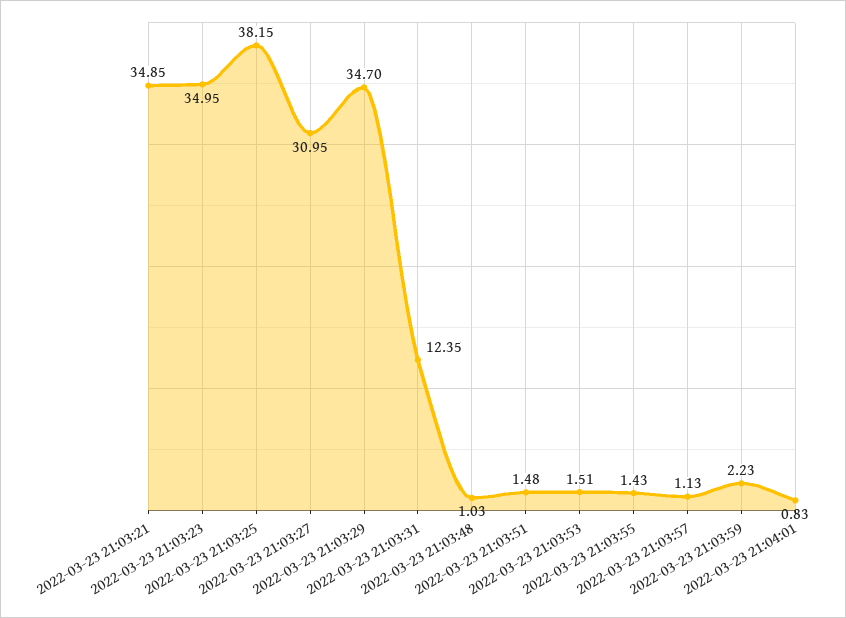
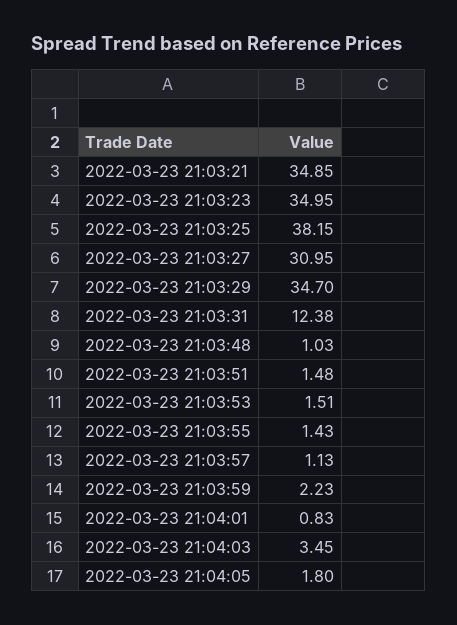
2022-03-23 21:03:31: 12.35 -> 12.38
2022-03-23 21:04:03: none -> 3.45
2022-03-23 21:04:05: none -> 1.8

